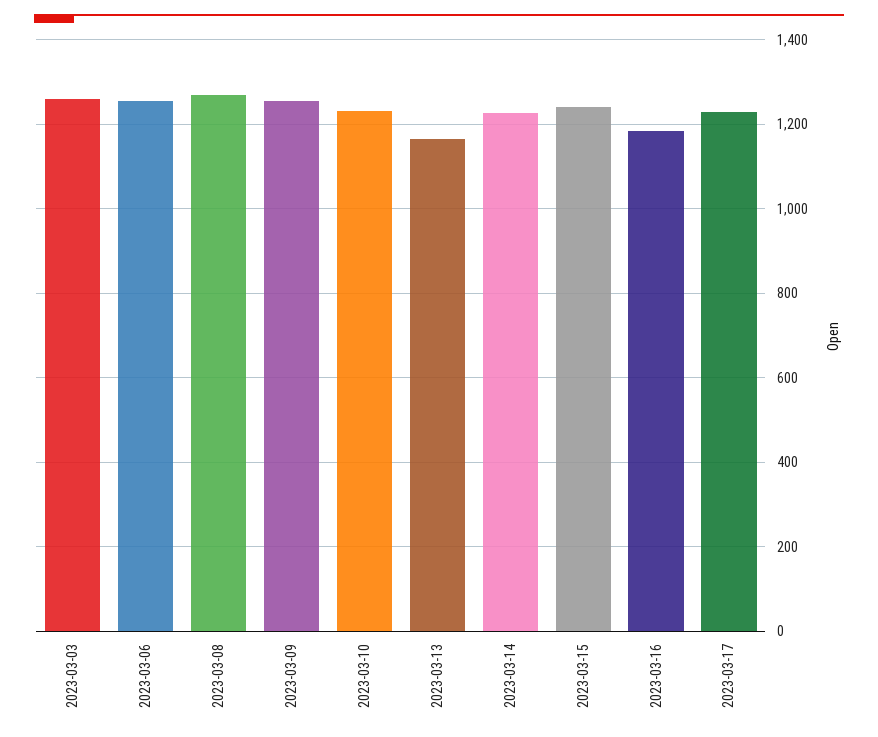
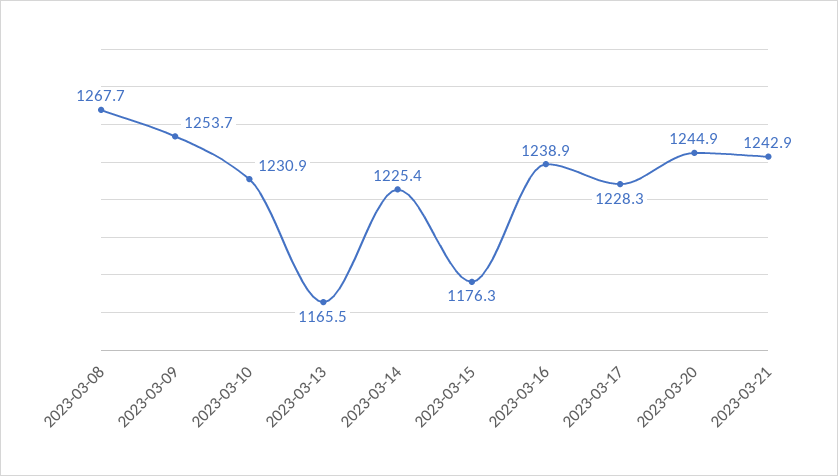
2023-03-03: 1260 -> none
2023-03-06: 1260 -> none
2023-03-15: 1240 -> 1176.3
2023-03-16: 1180 -> 1238.9
2023-03-20: none -> 1244.9
2023-03-21: none -> 1242.9

